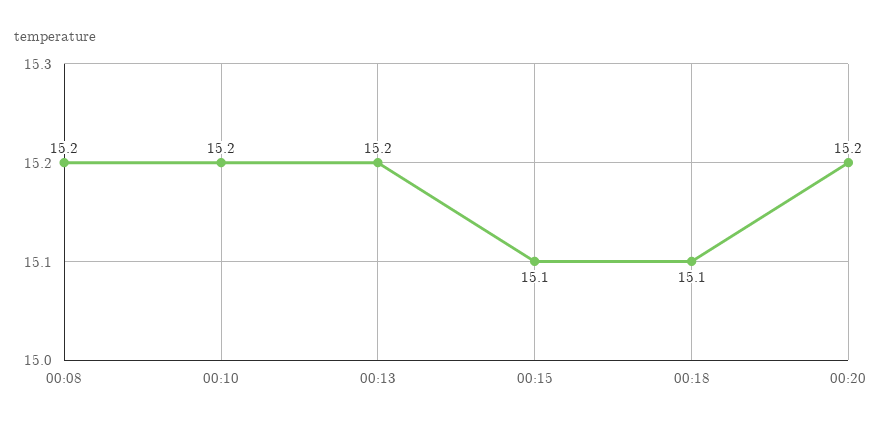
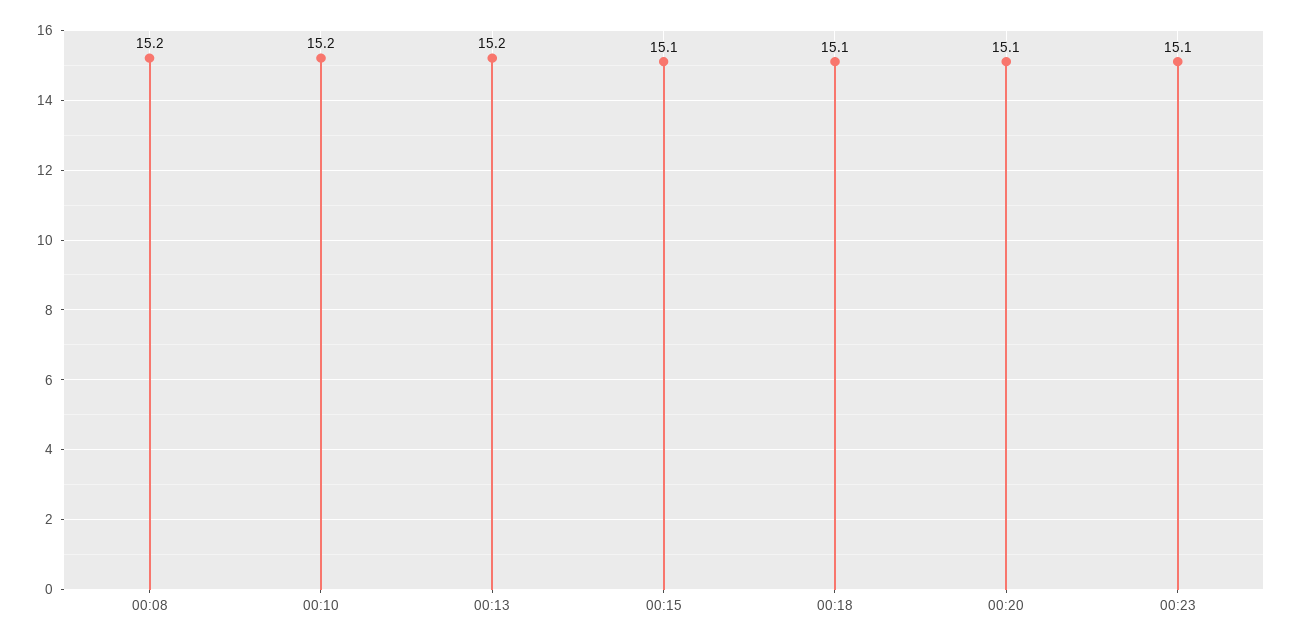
00:20: 15.2 -> 15.1
00:23: none -> 15.1

